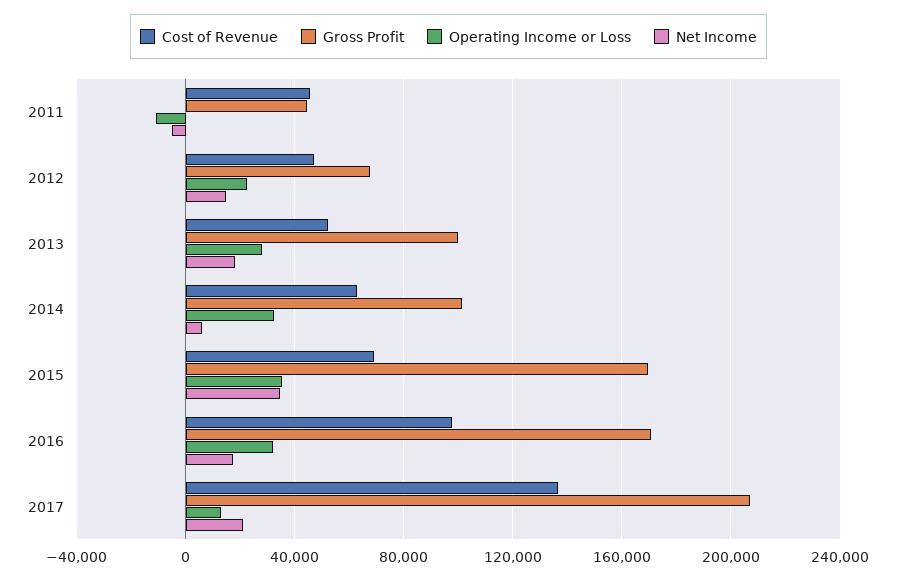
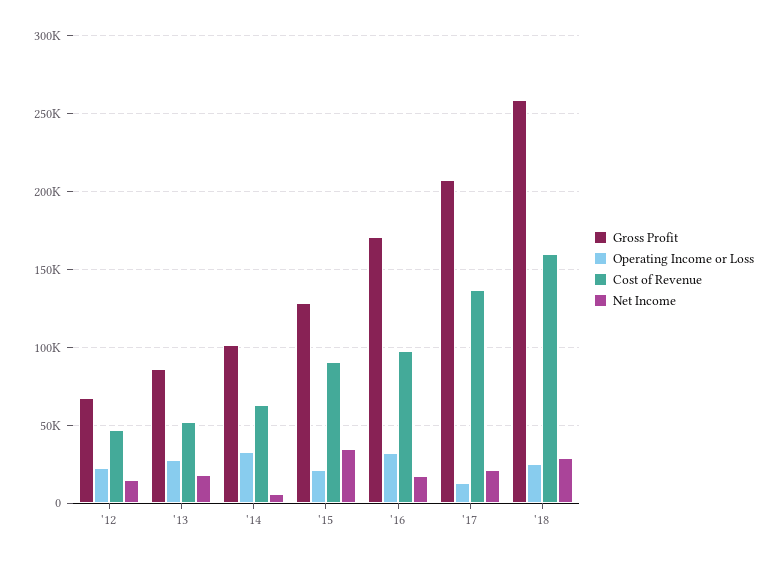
Cost of Revenue, 2011: 45000 -> none
Gross Profit, 2011: 45000 -> none
Operating Income or Loss, 2011: -10000 -> none
Net Income, 2011: -5000 -> none
Gross Profit, 2013: 100000 -> 85000
Cost of Revenue, 2015: 70000 -> 90000
Gross Profit, 2015: 170000 -> 130000
Operating Income or Loss, 2015: 35000 -> 20000
Gross Profit, '18: none -> 260000
Operating Income or Loss, '18: none -> 25000
Cost of Revenue, '18: none -> 160000
Net Income, '18: none -> 30000

